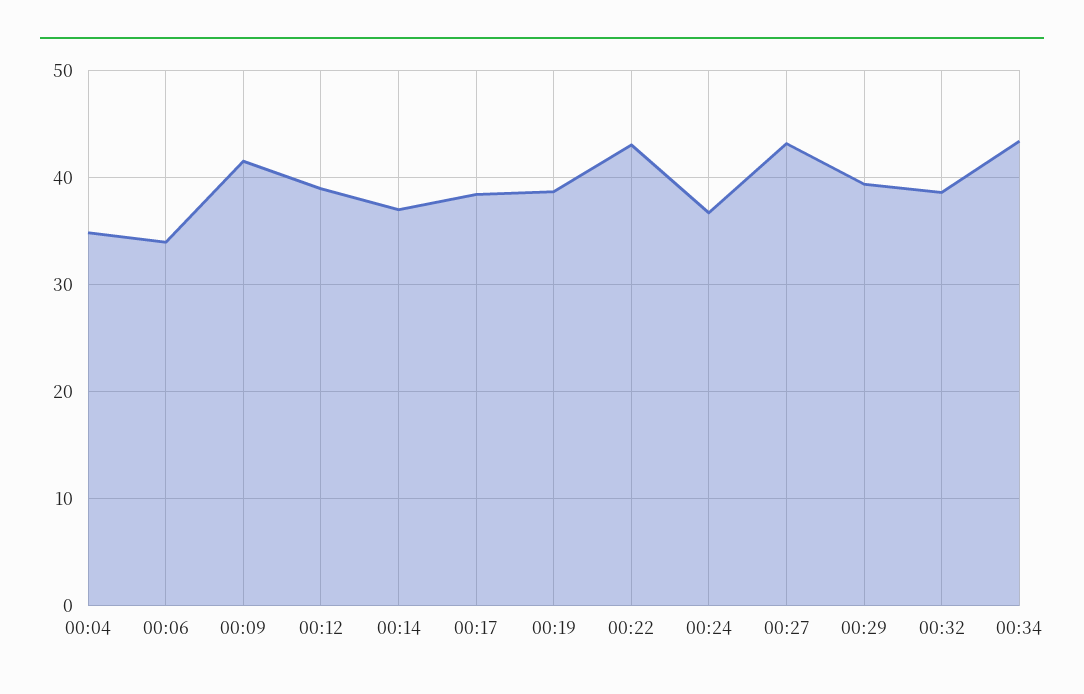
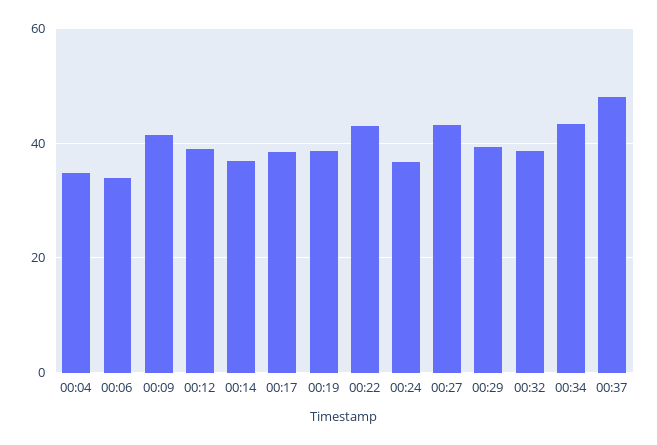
00:37: none -> 48

